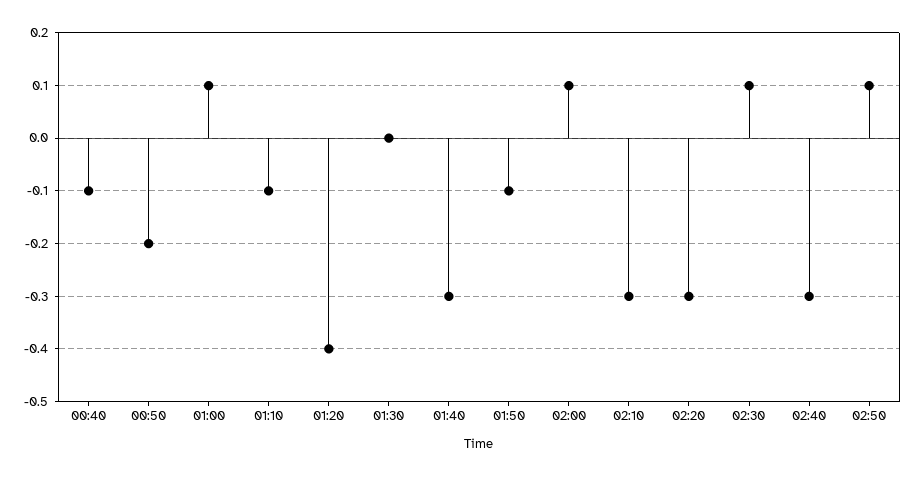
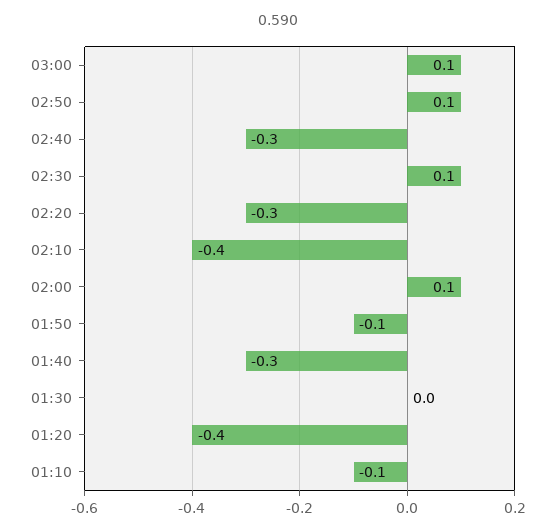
00:40: -0.1 -> none
00:50: -0.2 -> none
01:00: 0.1 -> none
02:10: -0.3 -> -0.4
03:00: none -> 0.1

